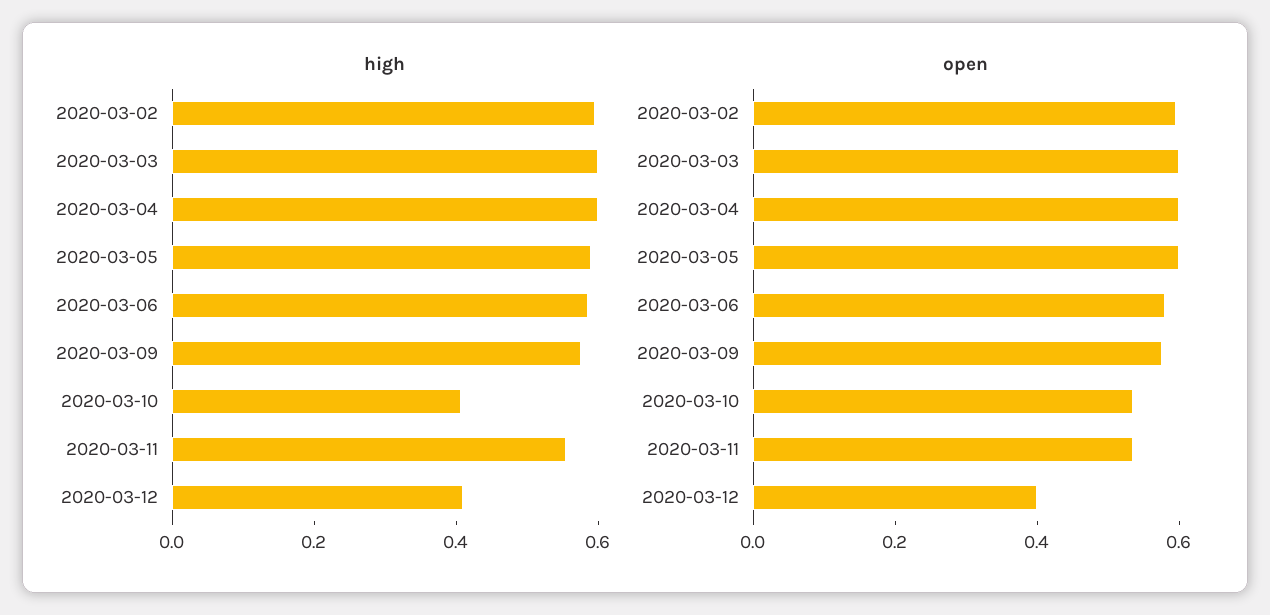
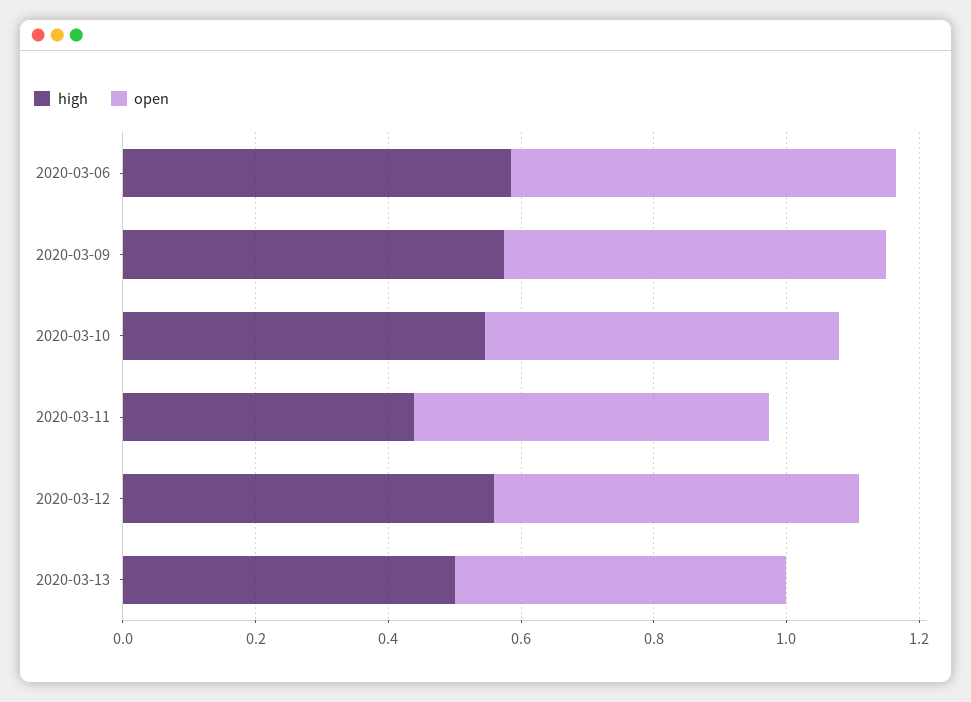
high, 2020-03-02: 0.6 -> none
high, 2020-03-03: 0.6 -> none
high, 2020-03-04: 0.6 -> none
high, 2020-03-05: 0.6 -> none
high, 2020-03-10: 0.4 -> 0.55
high, 2020-03-11: 0.55 -> 0.45
high, 2020-03-12: 0.4 -> 0.55
open, 2020-03-02: 0.6 -> none
open, 2020-03-03: 0.6 -> none
open, 2020-03-04: 0.6 -> none
open, 2020-03-05: 0.6 -> none
open, 2020-03-12: 0.4 -> 0.55
high, 2020-03-13: none -> 0.5
open, 2020-03-13: none -> 0.5

